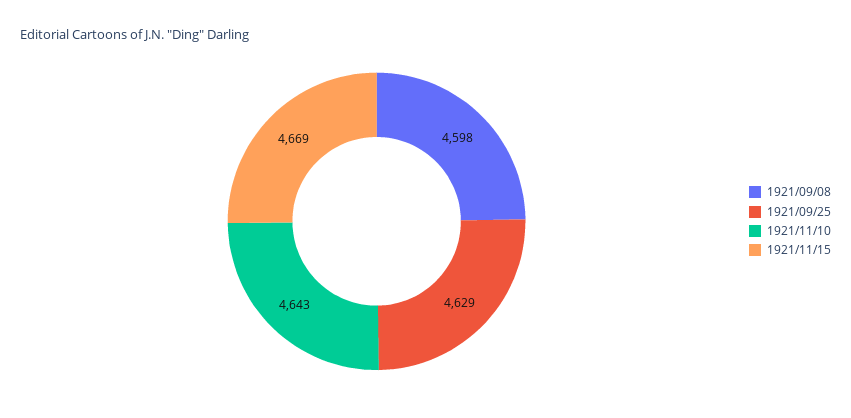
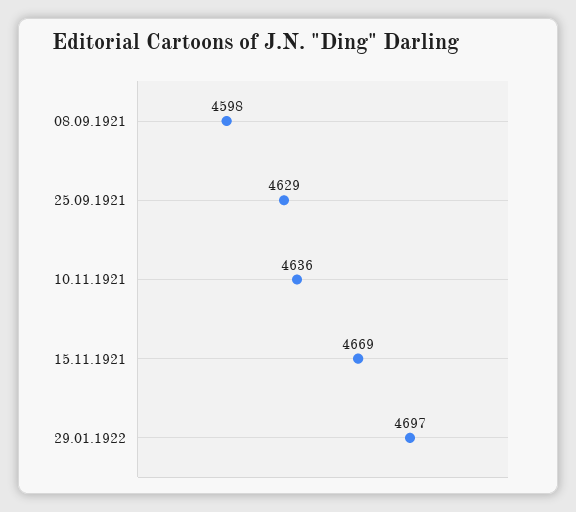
1921/11/10: 4643 -> 4636
29.01.1922: none -> 4697

